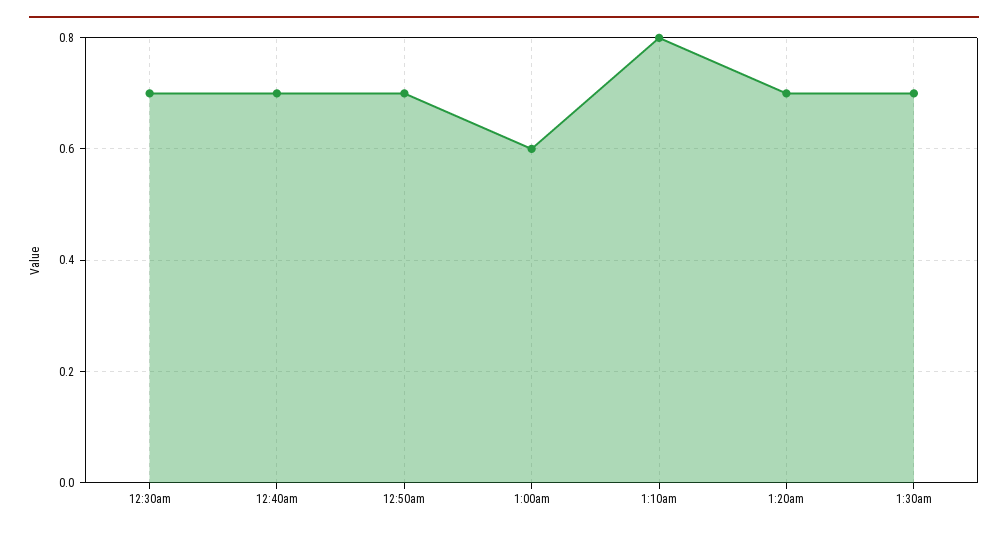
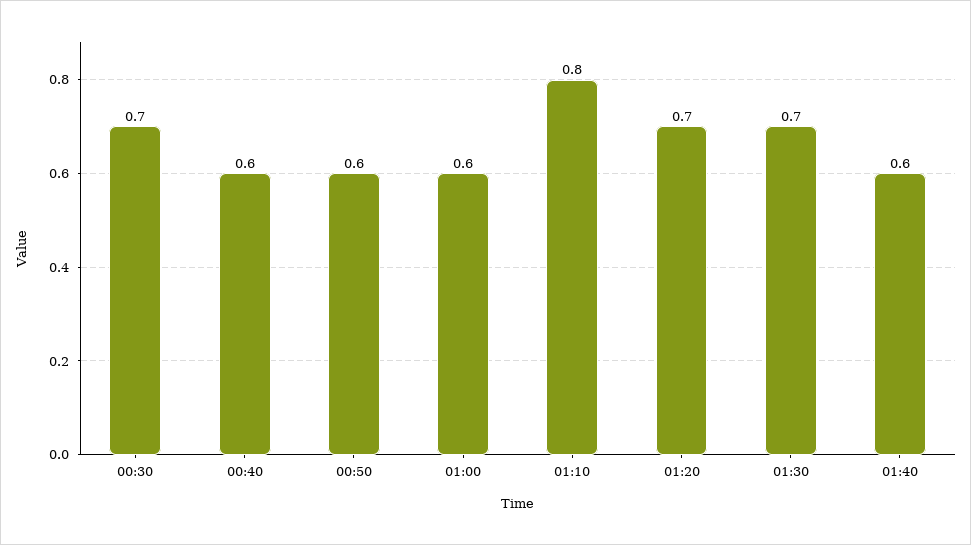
12:40am: 0.7 -> 0.6
12:50am: 0.7 -> 0.6
01:40: none -> 0.6

